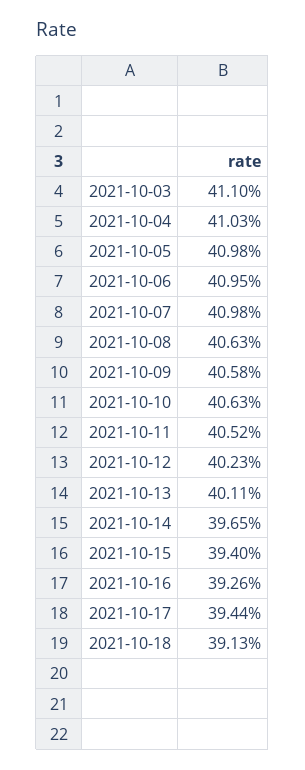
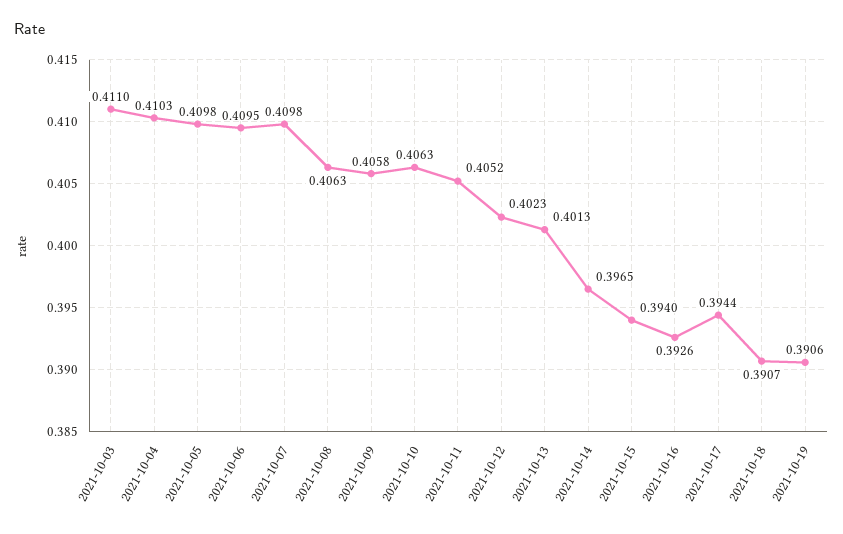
2021-10-13: 0.4011 -> 0.4013
2021-10-18: 0.3913 -> 0.3907
2021-10-19: none -> 0.3906

